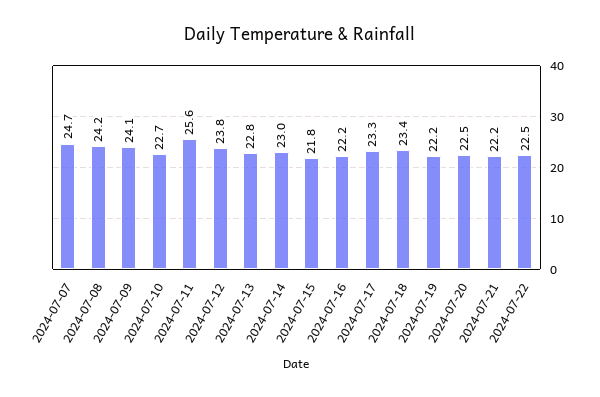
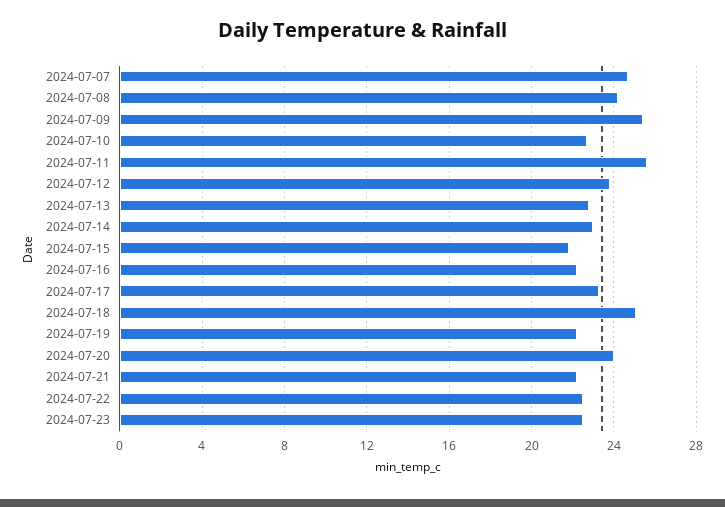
2024-07-09: 24.1 -> 25.5
2024-07-18: 23.4 -> 25
2024-07-20: 22.5 -> 24
2024-07-23: none -> 22.5

